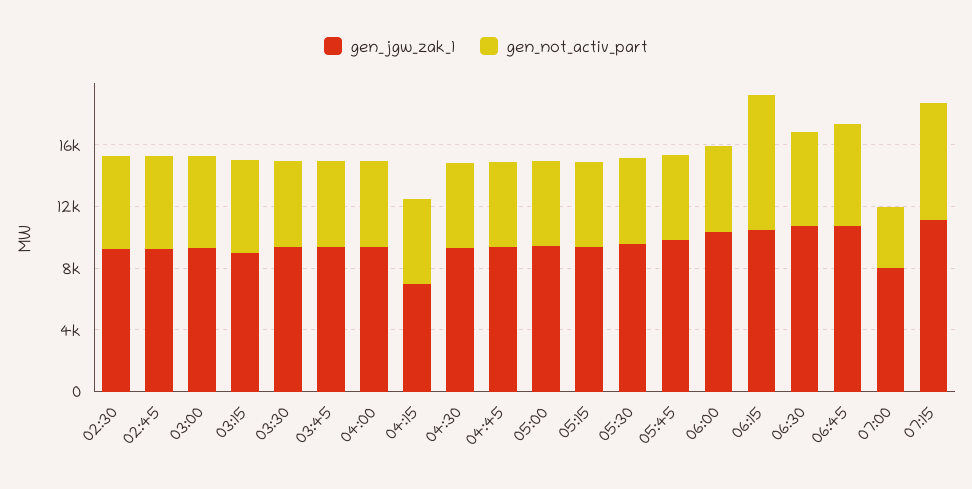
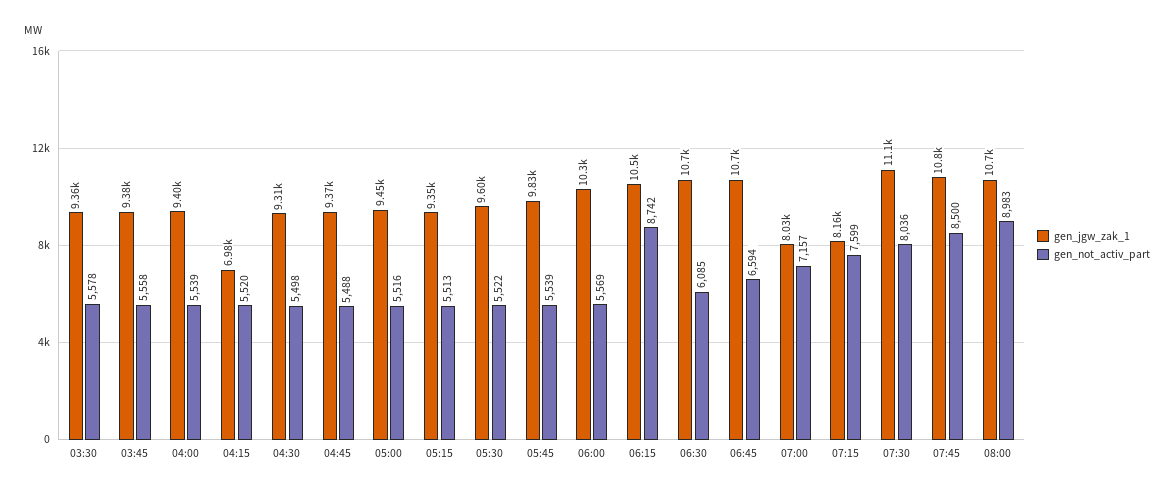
gen_jgw_zak_1, 02:30: 9000 -> none
gen_not_activ_part, 02:30: 6000 -> none
gen_jgw_zak_1, 02:45: 9000 -> none
gen_not_activ_part, 02:45: 6000 -> none
gen_jgw_zak_1, 03:00: 9000 -> none
gen_not_activ_part, 03:00: 6000 -> none
gen_jgw_zak_1, 03:15: 9000 -> none
gen_not_activ_part, 03:15: 6000 -> none
gen_not_activ_part, 07:00: 4000 -> 7157
gen_jgw_zak_1, 07:15: 11000 -> 8160
gen_jgw_zak_1, 07:30: none -> 11100
gen_not_activ_part, 07:30: none -> 8036
gen_jgw_zak_1, 07:45: none -> 10800
gen_not_activ_part, 07:45: none -> 8500
gen_jgw_zak_1, 08:00: none -> 10700
gen_not_activ_part, 08:00: none -> 8983

